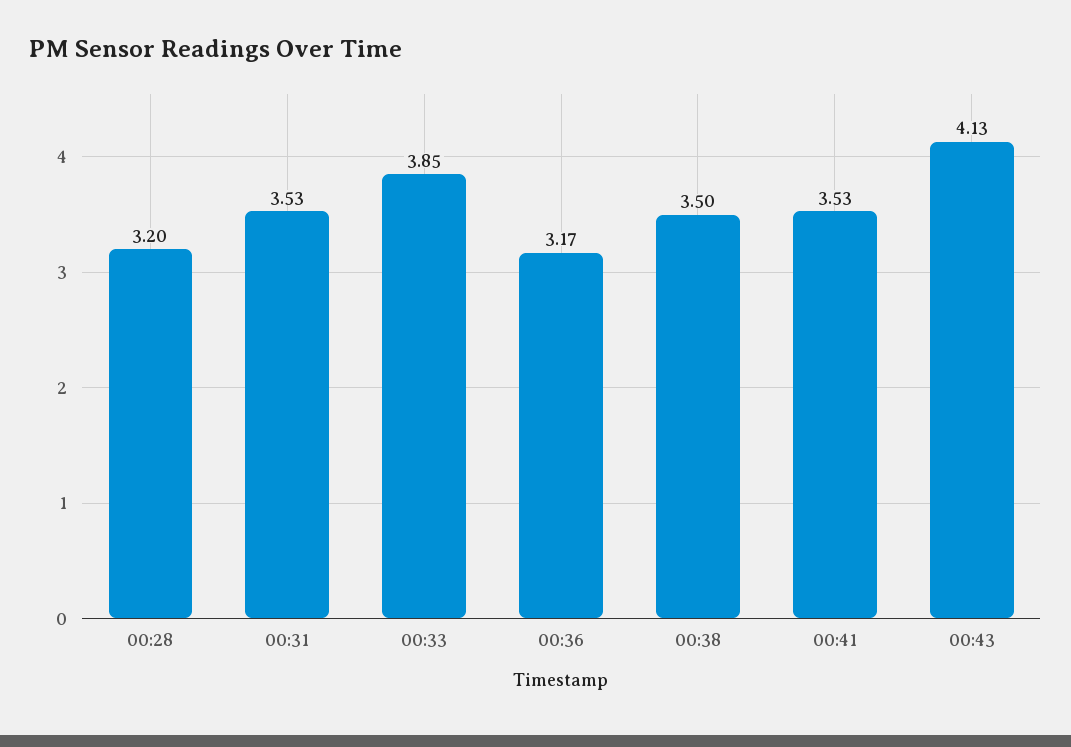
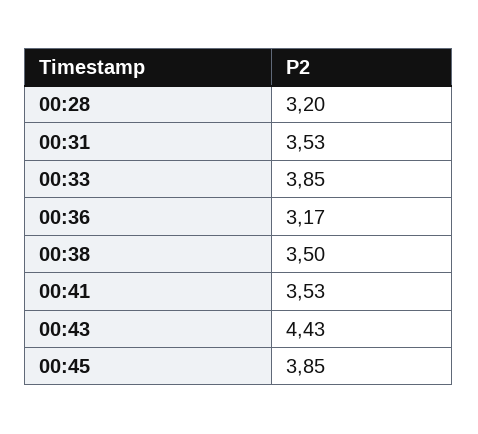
00:43: 4.13 -> 4.43
00:45: none -> 3.85

